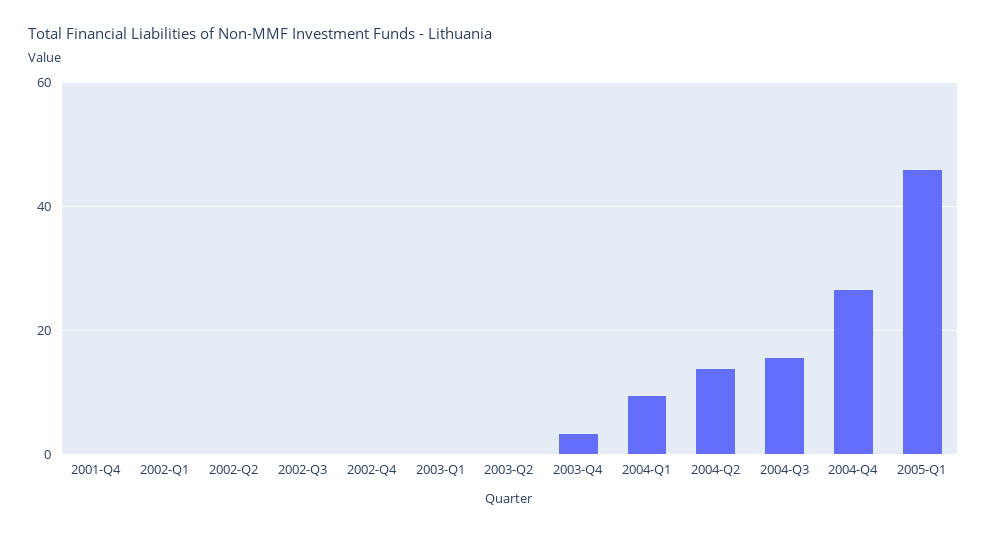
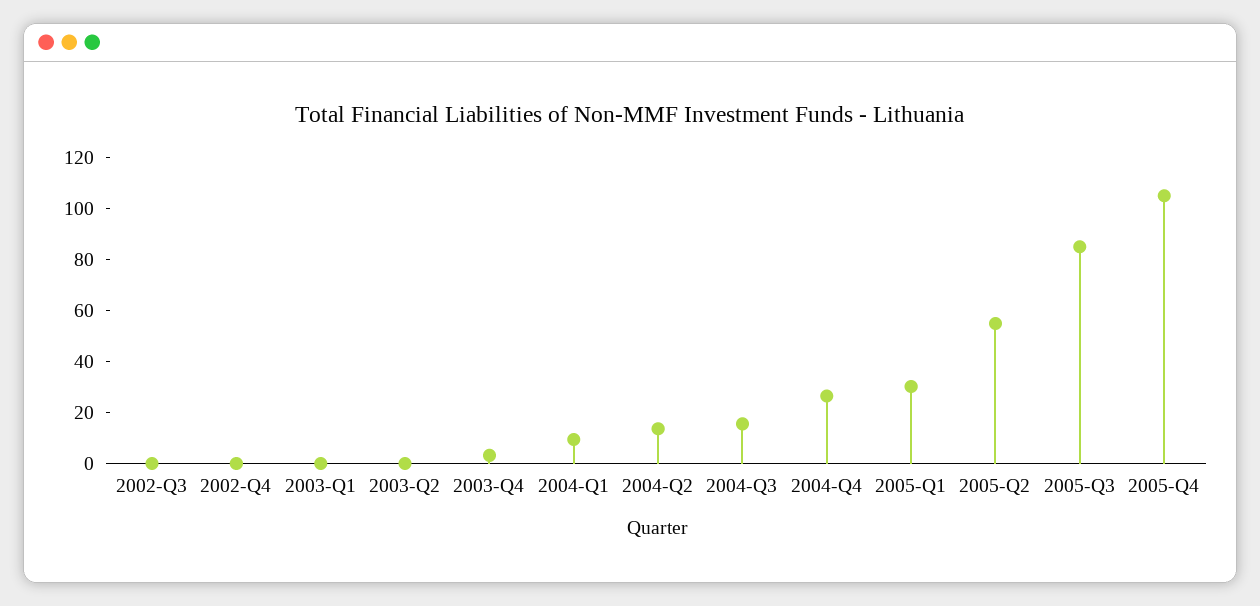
2001-Q4: 0 -> none
2002-Q1: 0 -> none
2002-Q2: 0 -> none
2005-Q1: 46 -> 30
2005-Q2: none -> 55
2005-Q3: none -> 85
2005-Q4: none -> 105

